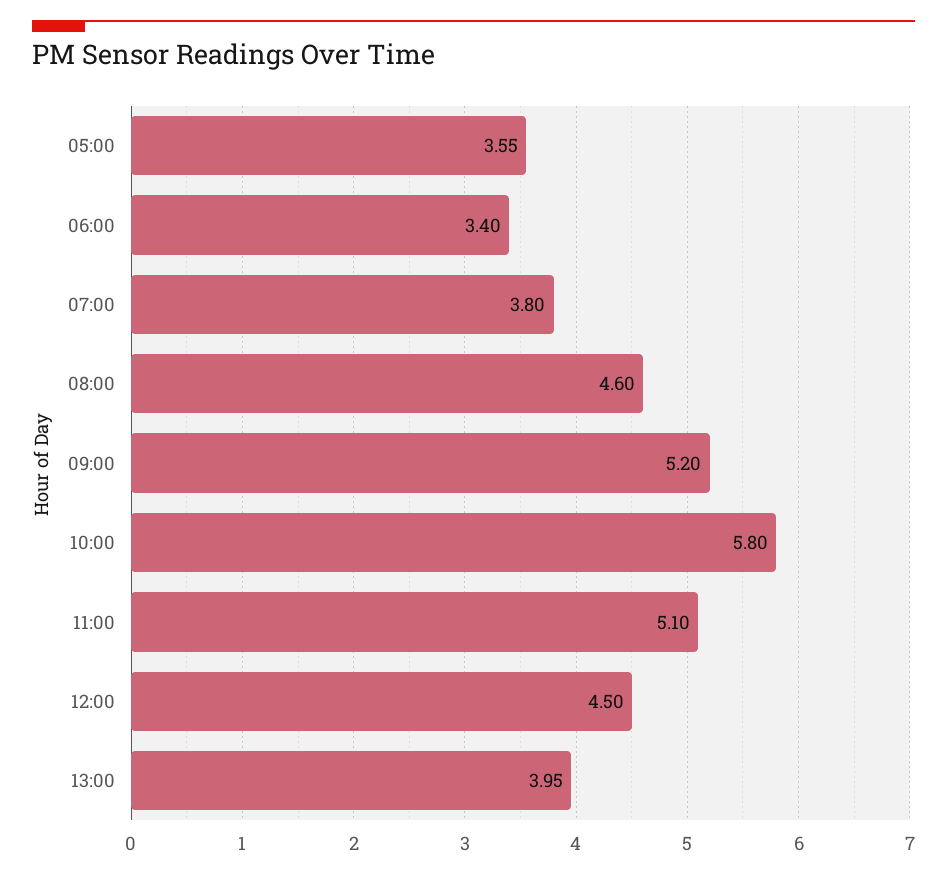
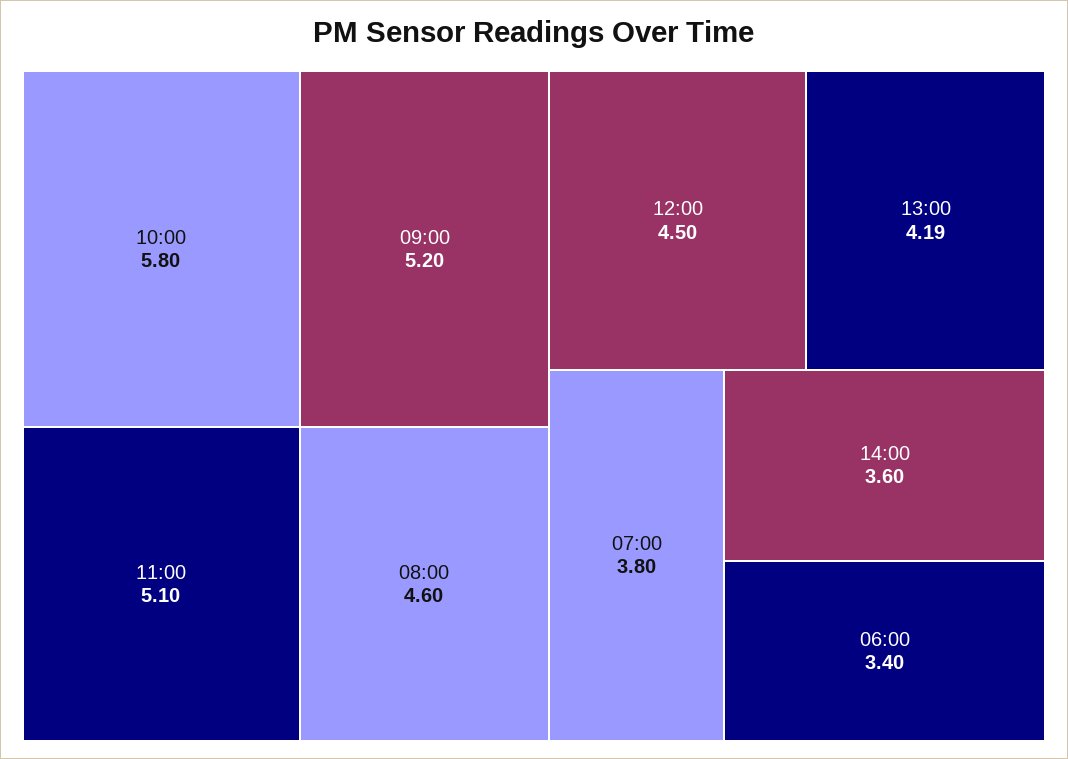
05:00: 3.55 -> none
13:00: 3.95 -> 4.19
14:00: none -> 3.6

